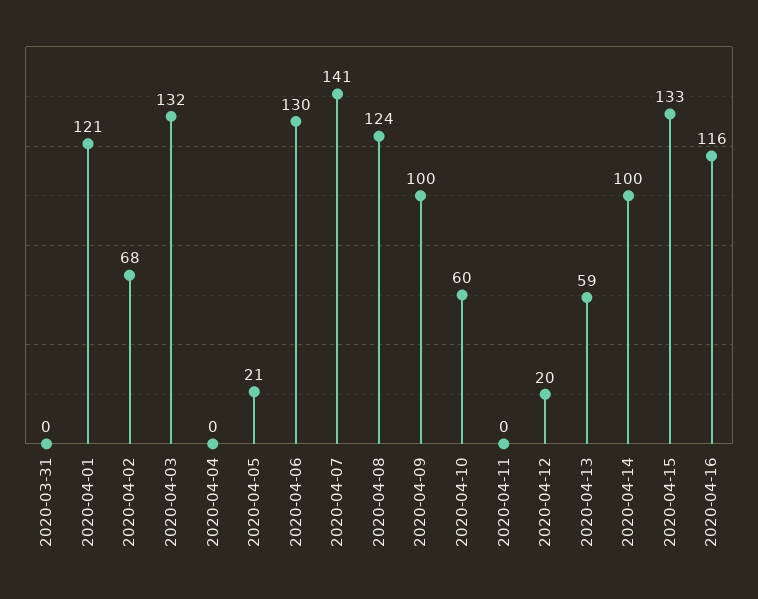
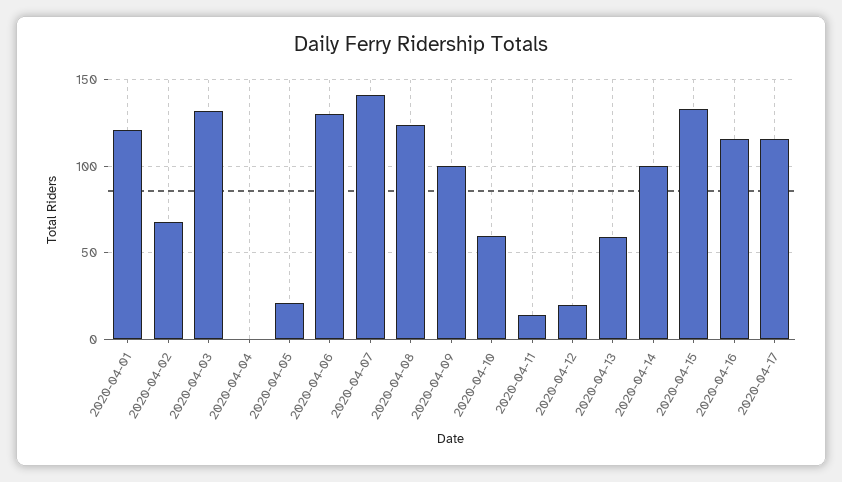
2020-03-31: 0 -> none
2020-04-11: 0 -> 15
2020-04-17: none -> 115

